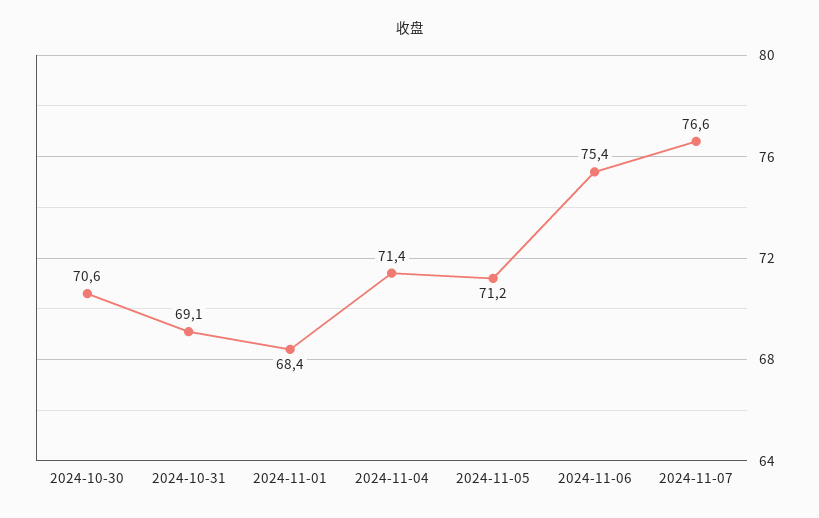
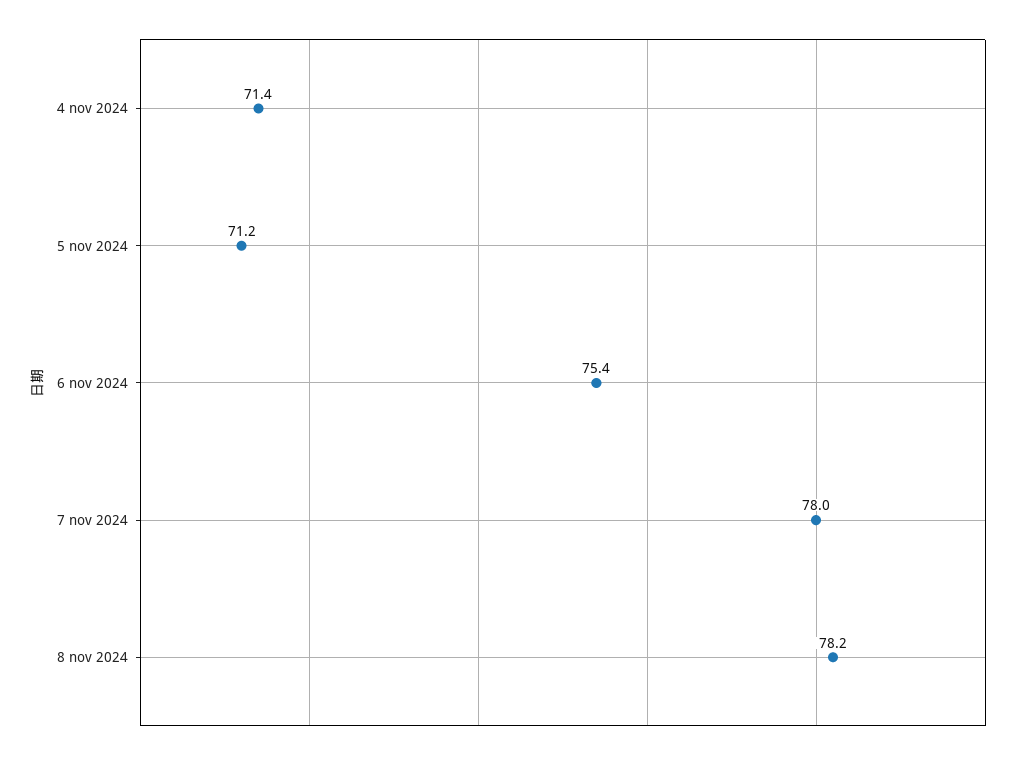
2024-10-30: 70.6 -> none
2024-10-31: 69.1 -> none
2024-11-01: 68.4 -> none
2024-11-07: 76.6 -> 78
8 nov 2024: none -> 78.2

